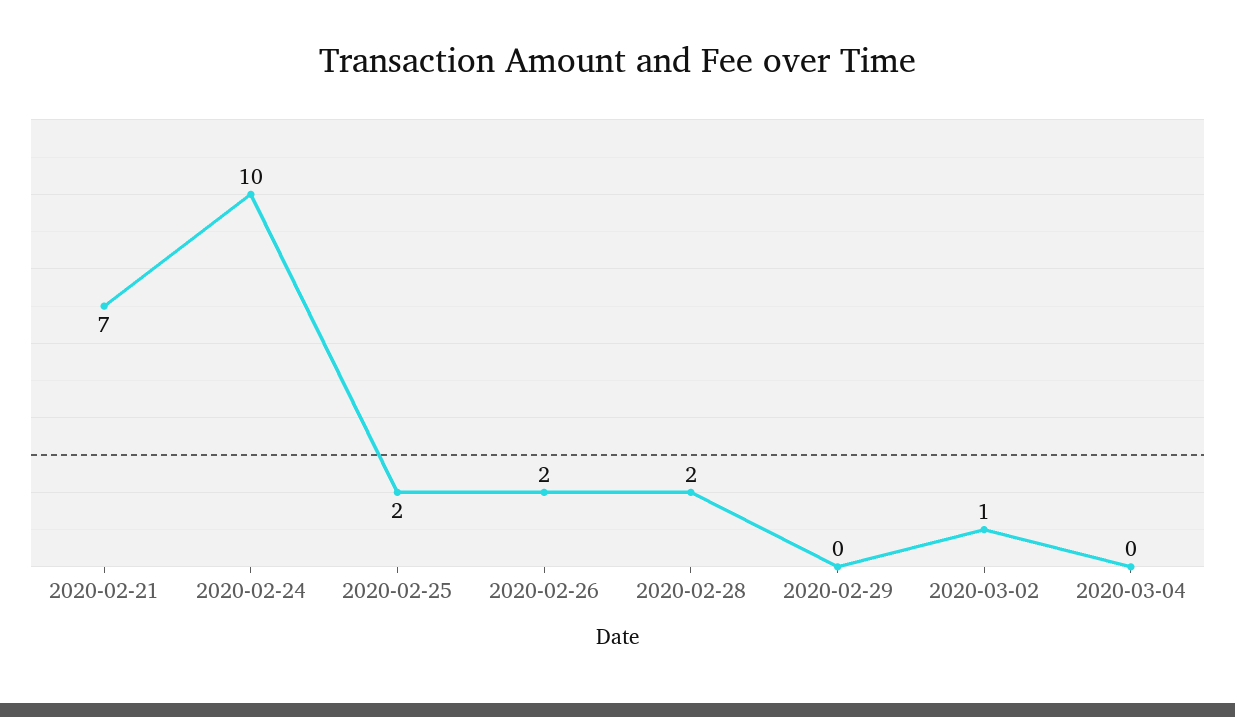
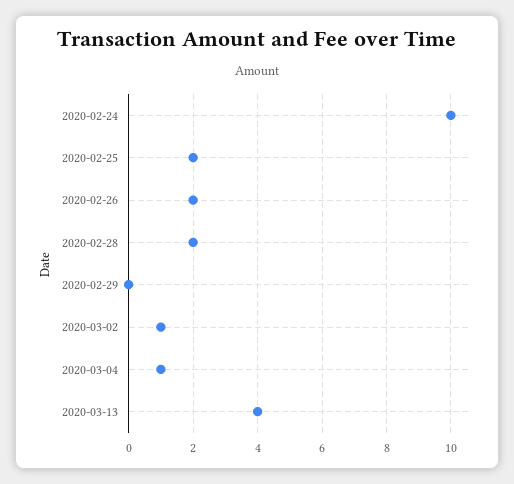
2020-02-21: 7 -> none
2020-03-04: 0 -> 1
2020-03-13: none -> 4

